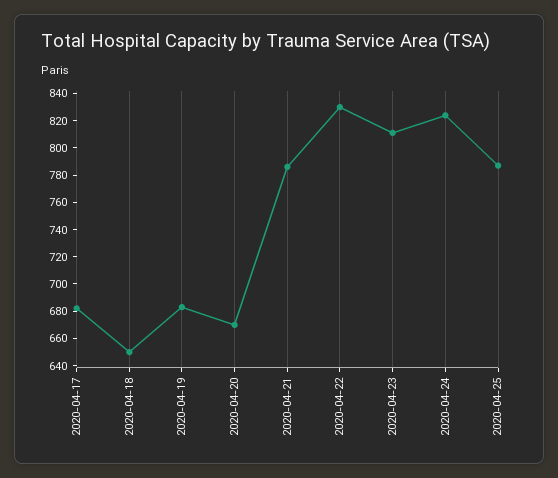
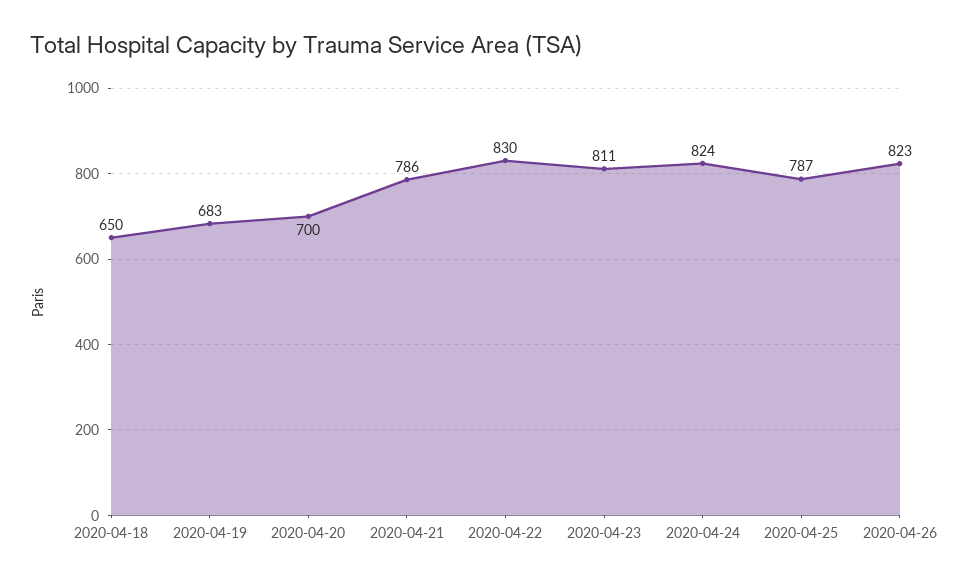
2020-04-17: 680 -> none
2020-04-20: 670 -> 700
2020-04-26: none -> 823

